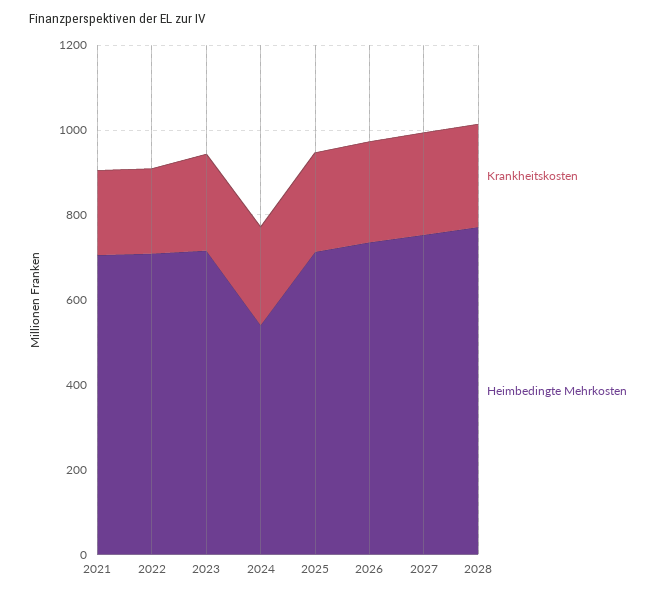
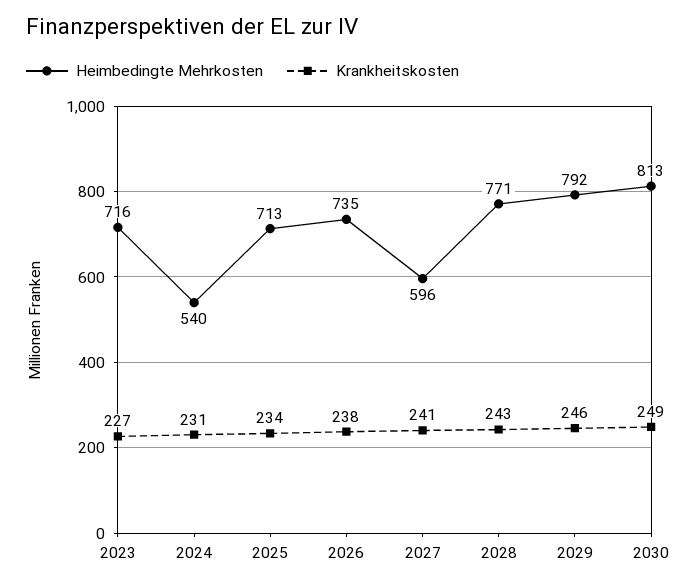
Krankheitskosten, 2021: 200 -> none
Heimbedingte Mehrkosten, 2021: 700 -> none
Krankheitskosten, 2022: 200 -> none
Heimbedingte Mehrkosten, 2022: 700 -> none
Heimbedingte Mehrkosten, 2027: 750 -> 596
Heimbedingte Mehrkosten, 2029: none -> 792
Krankheitskosten, 2029: none -> 246
Heimbedingte Mehrkosten, 2030: none -> 813
Krankheitskosten, 2030: none -> 249

